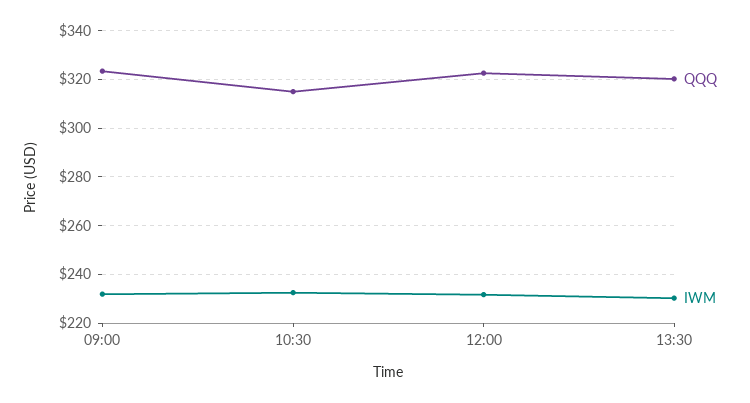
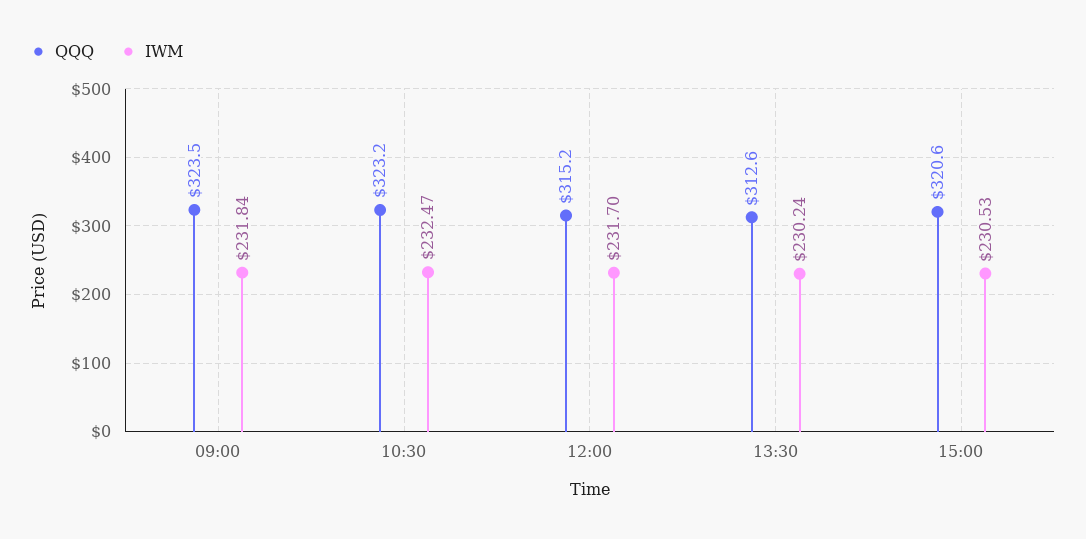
QQQ, 10:30: 315 -> 323.2
QQQ, 12:00: 322.5 -> 315.2
QQQ, 13:30: 320 -> 312.6
QQQ, 15:00: none -> 320.6
IWM, 15:00: none -> 230.53

